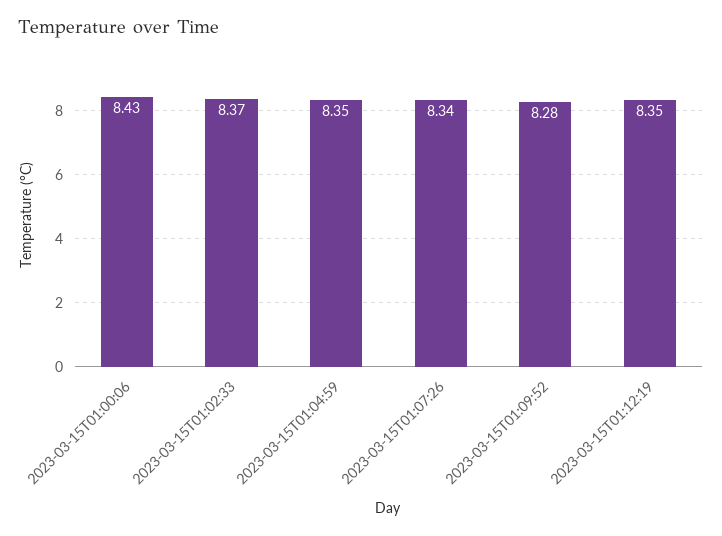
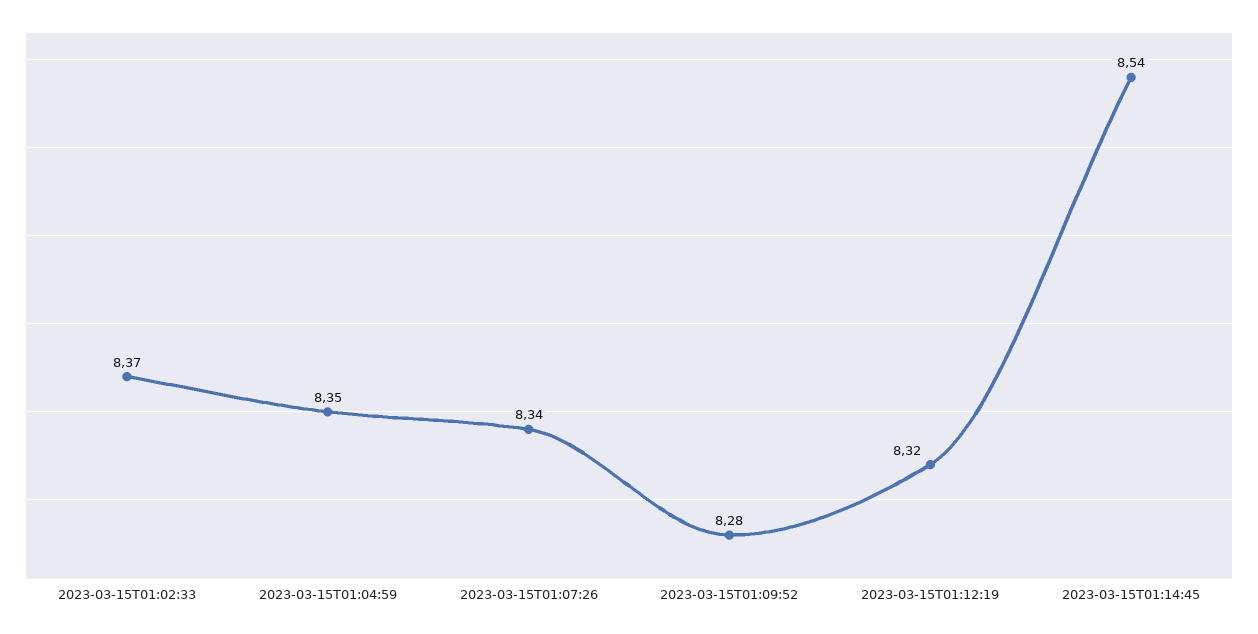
2023-03-15T01:00:06: 8.43 -> none
2023-03-15T01:12:19: 8.35 -> 8.32
2023-03-15T01:14:45: none -> 8.54

